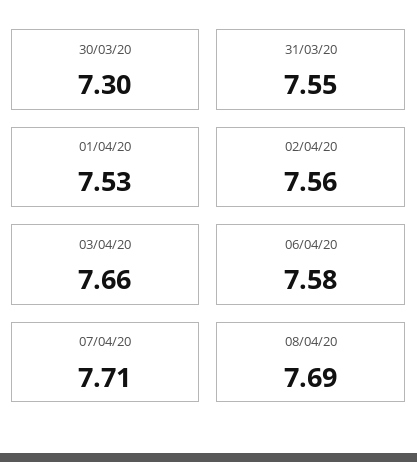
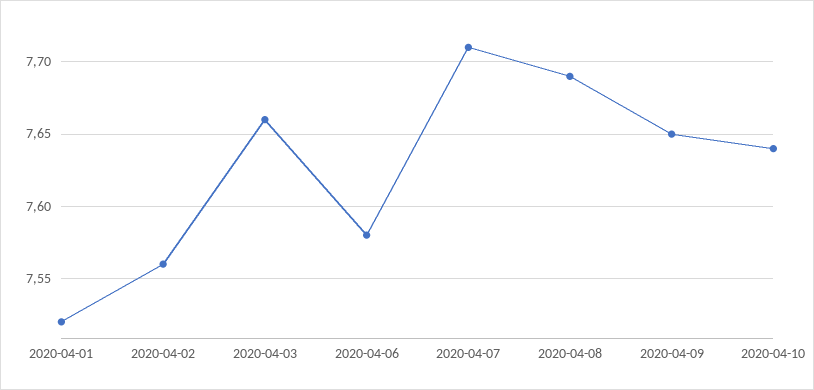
30/03/20: 7.3 -> none
31/03/20: 7.55 -> none
01/04/20: 7.53 -> 7.52
2020-04-09: none -> 7.65
2020-04-10: none -> 7.64

